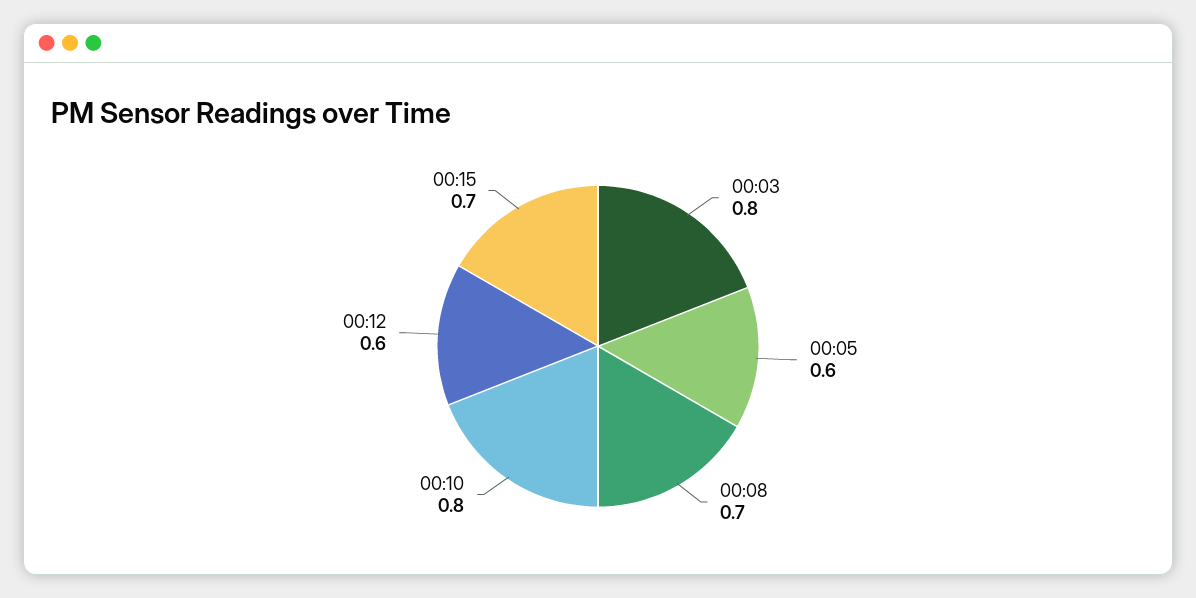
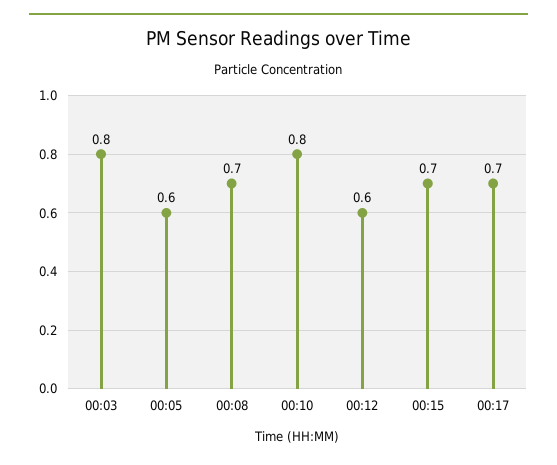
00:17: none -> 0.7

